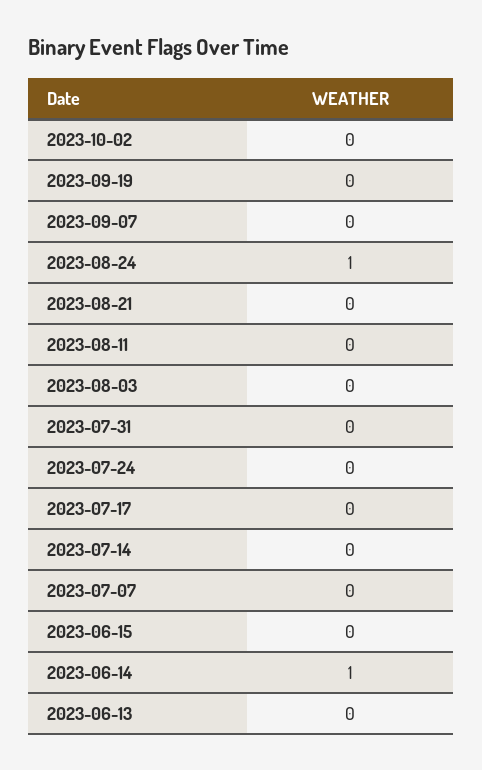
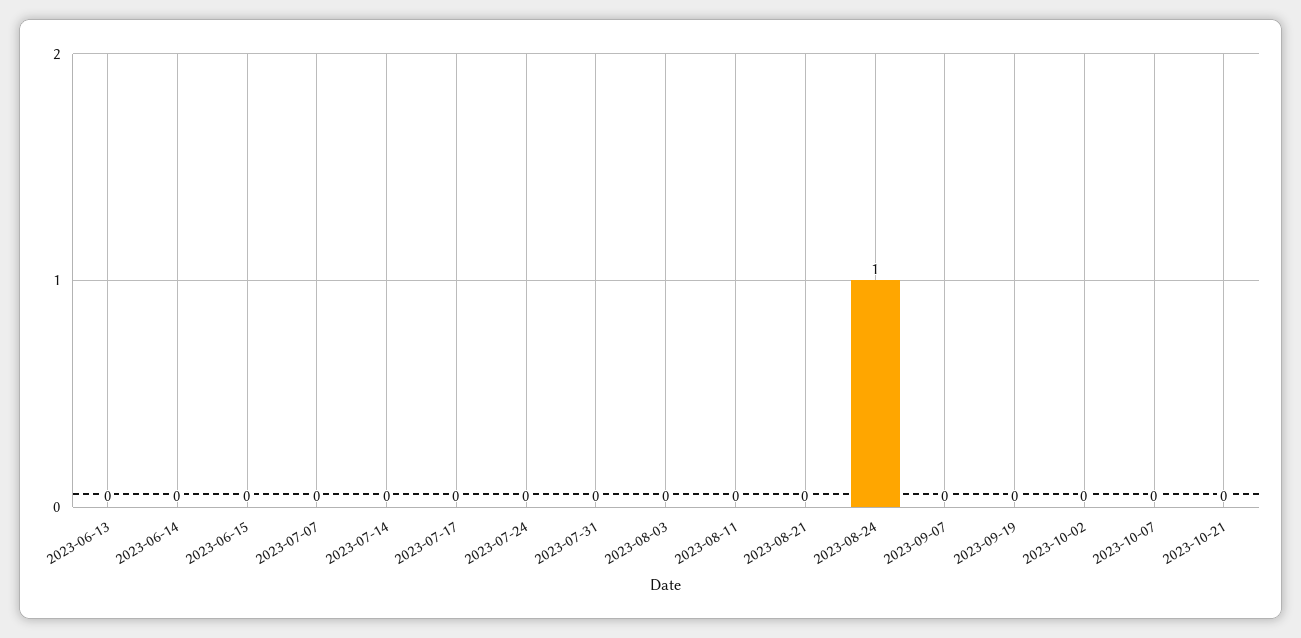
2023-06-14: 1 -> 0
2023-10-07: none -> 0
2023-10-21: none -> 0

